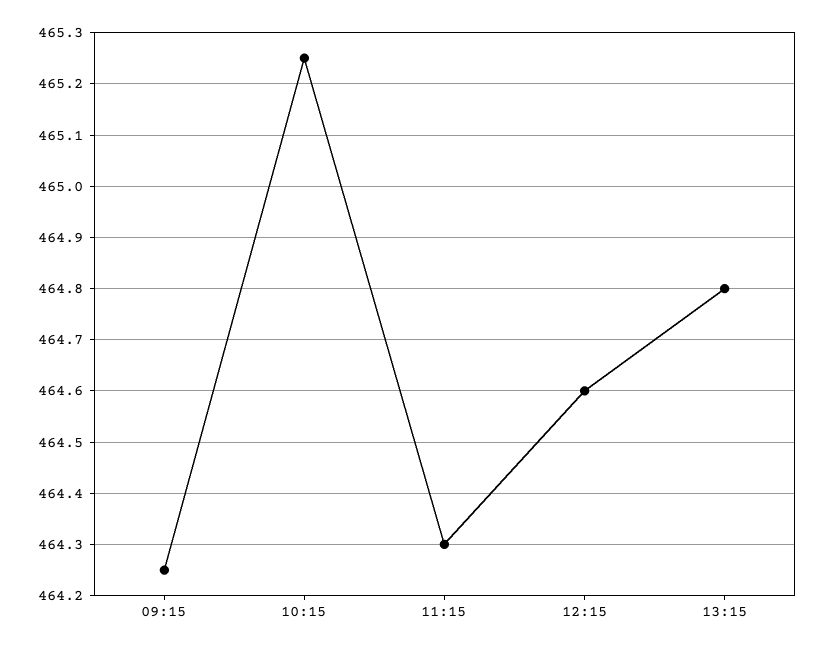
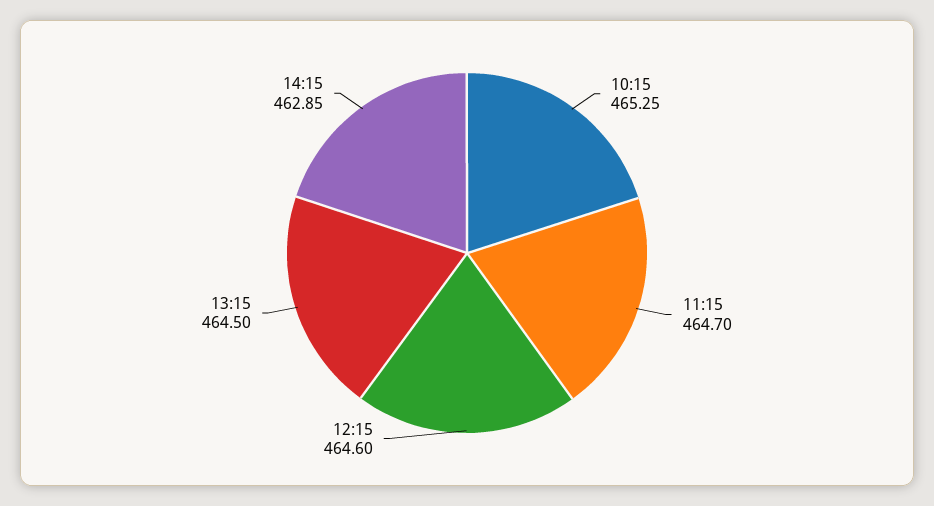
09:15: 464.25 -> none
11:15: 464.3 -> 464.7
13:15: 464.8 -> 464.5
14:15: none -> 462.85

